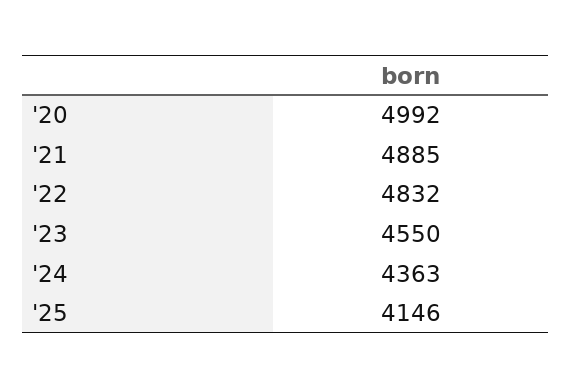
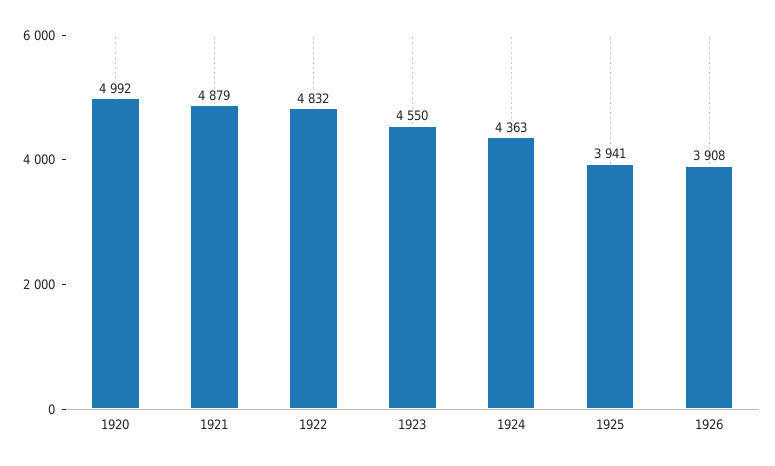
'21: 4885 -> 4879
'25: 4146 -> 3941
1926: none -> 3908

